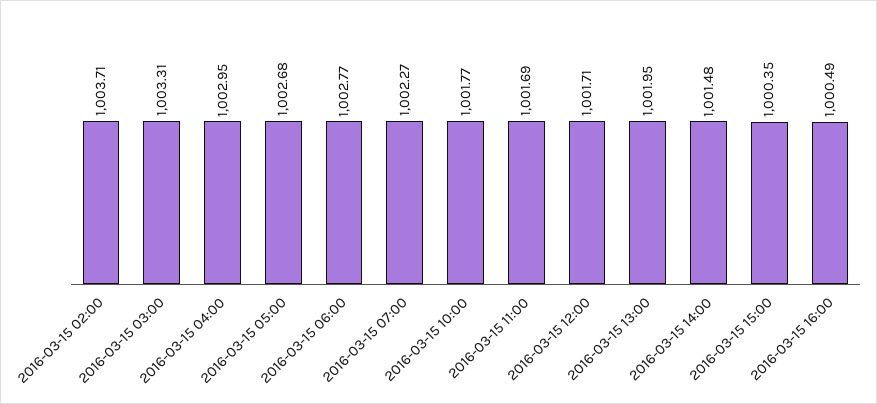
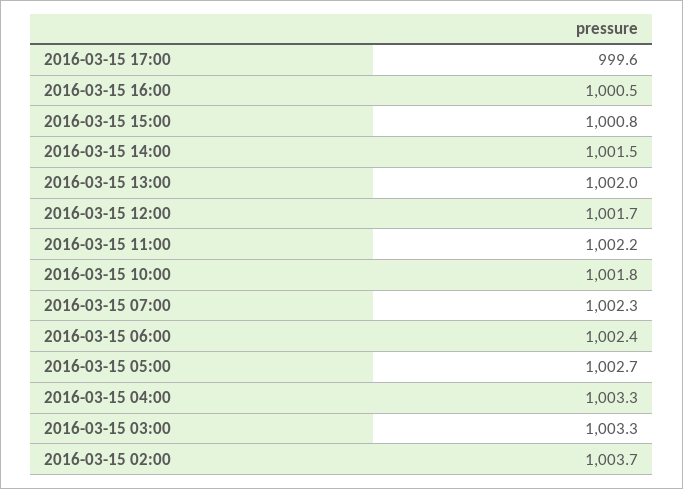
2016-03-15 04:00: 1002.95 -> 1003.3
2016-03-15 06:00: 1002.77 -> 1002.4
2016-03-15 11:00: 1001.69 -> 1002.2
2016-03-15 15:00: 1000.35 -> 1000.8
2016-03-15 17:00: none -> 999.6

